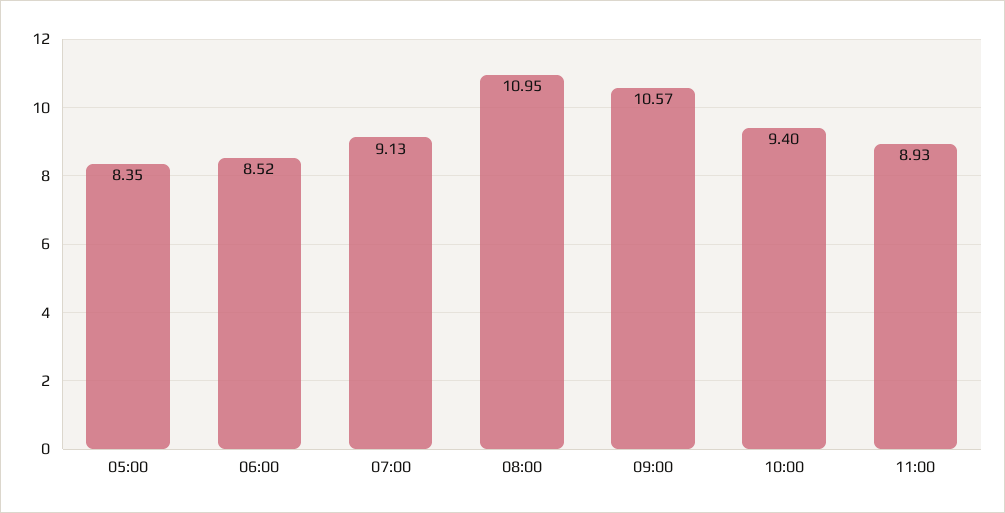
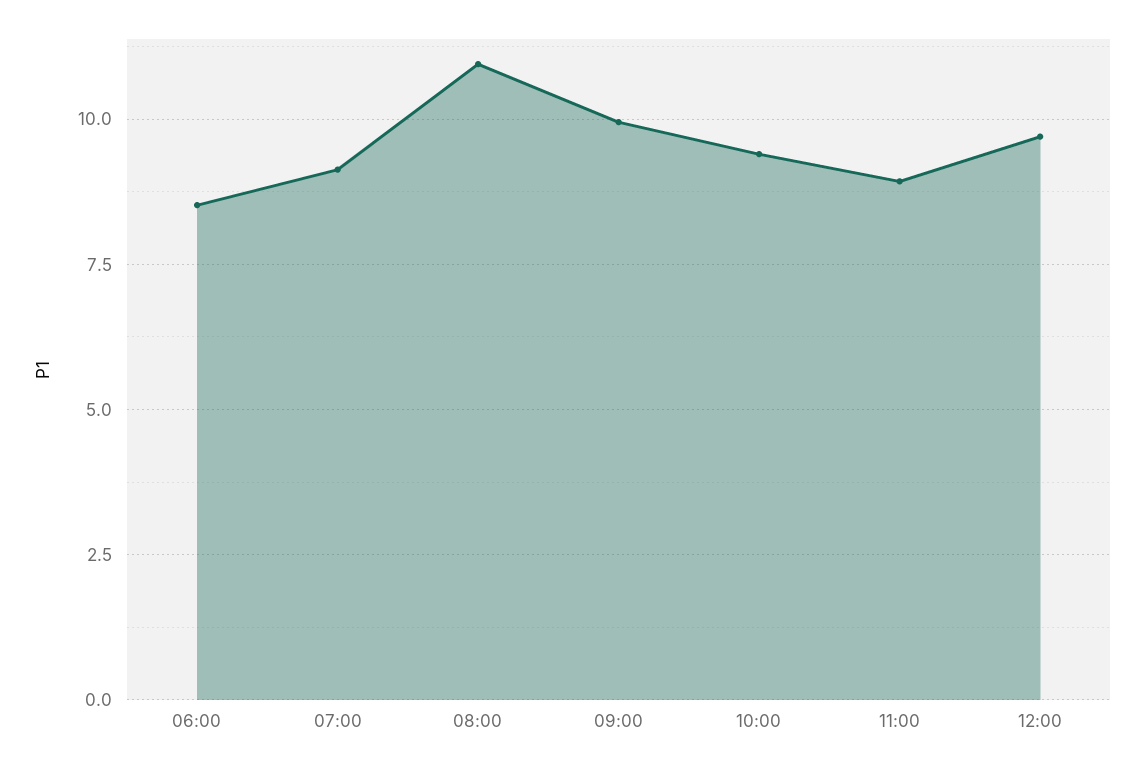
05:00: 8.35 -> none
09:00: 10.57 -> 10
12:00: none -> 9.75

